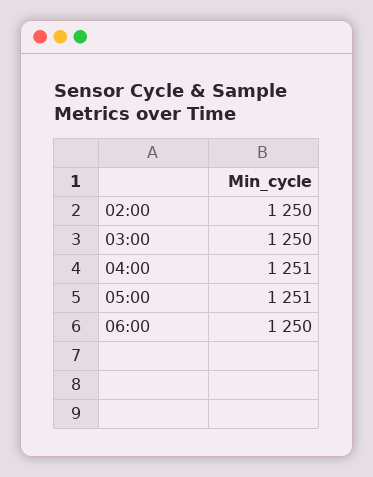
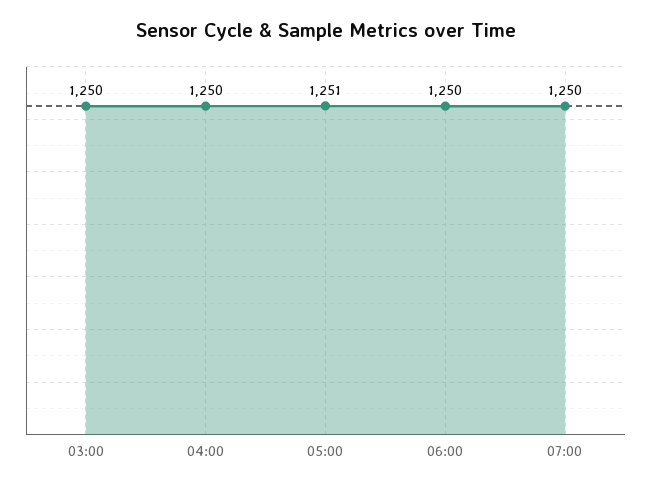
02:00: 1250 -> none
04:00: 1251 -> 1250
07:00: none -> 1250

